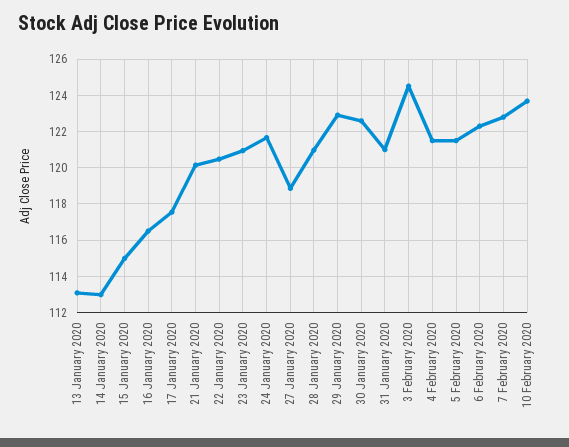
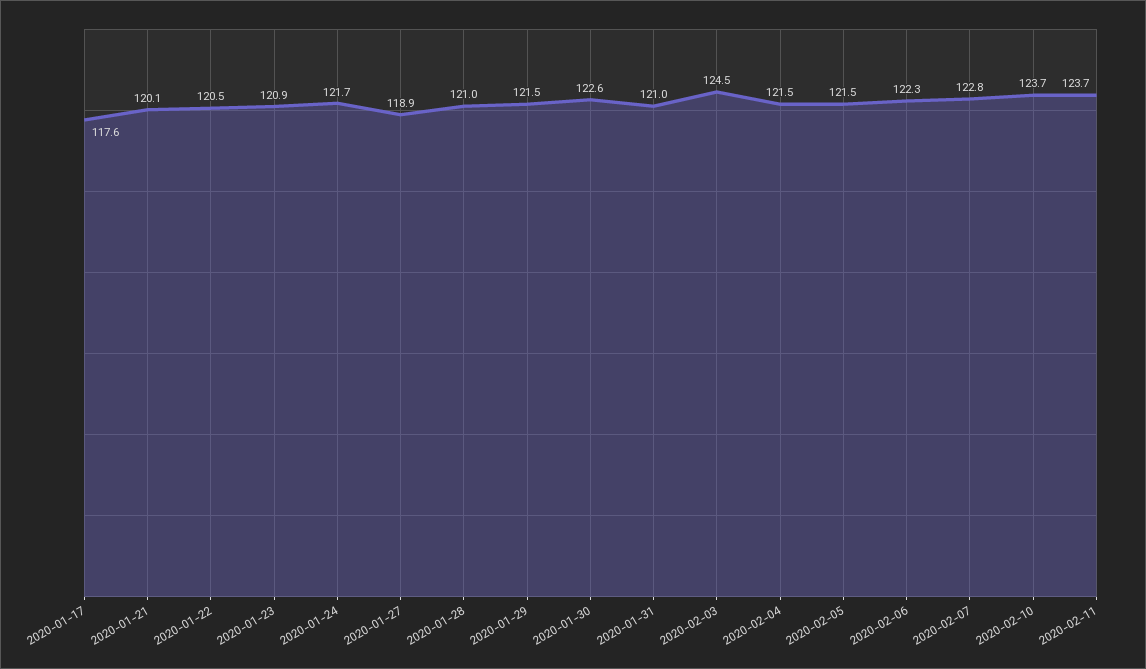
13 January 2020: 113 -> none
14 January 2020: 113 -> none
15 January 2020: 115 -> none
16 January 2020: 116.5 -> none
29 January 2020: 123 -> 121.5
2020-02-11: none -> 123.7

